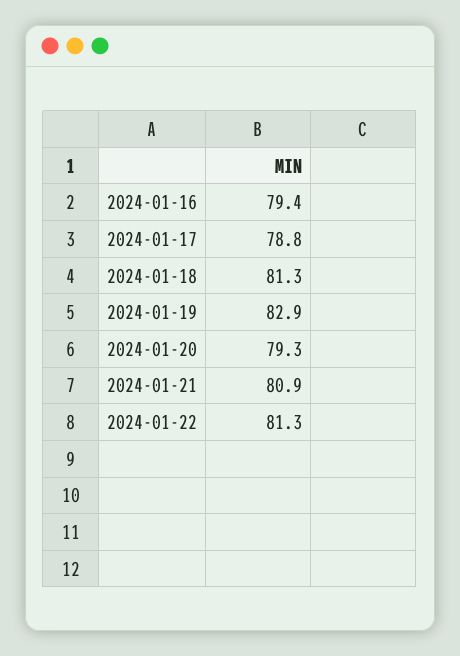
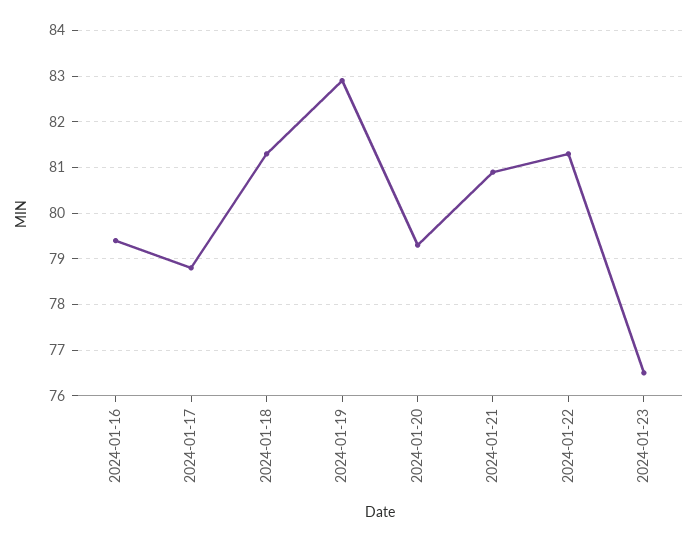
2024-01-23: none -> 76.5

